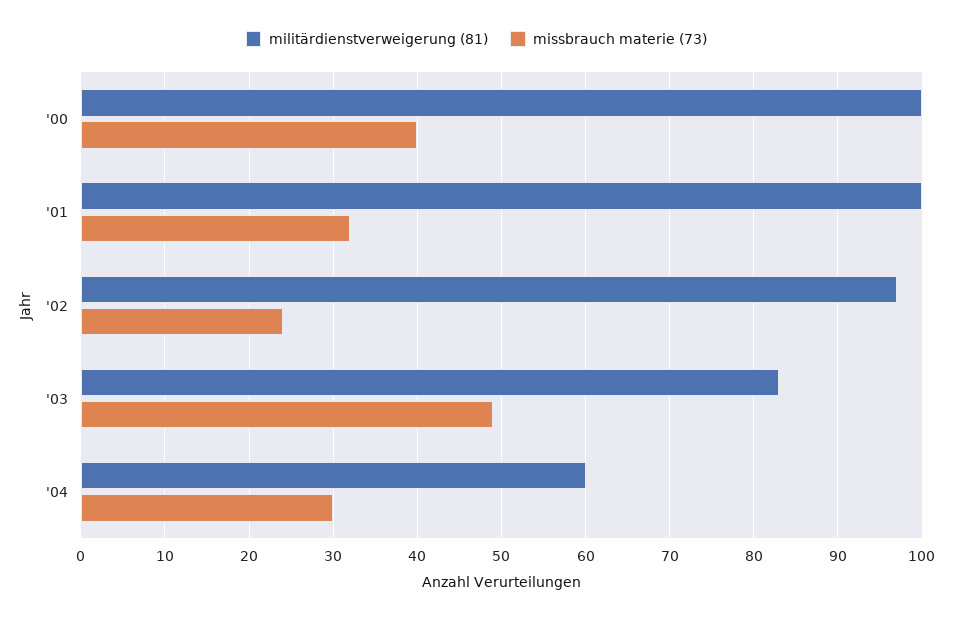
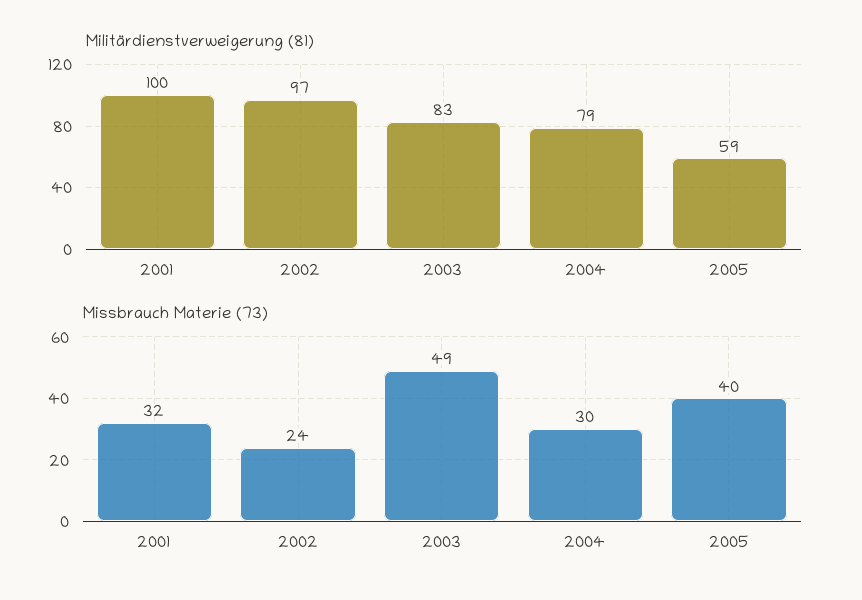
militärdienstverweigerung (81), '00: 100 -> none
missbrauch materie (73), '00: 40 -> none
militärdienstverweigerung (81), '04: 60 -> 79
militärdienstverweigerung (81), 2005: none -> 59
missbrauch materie (73), 2005: none -> 40

